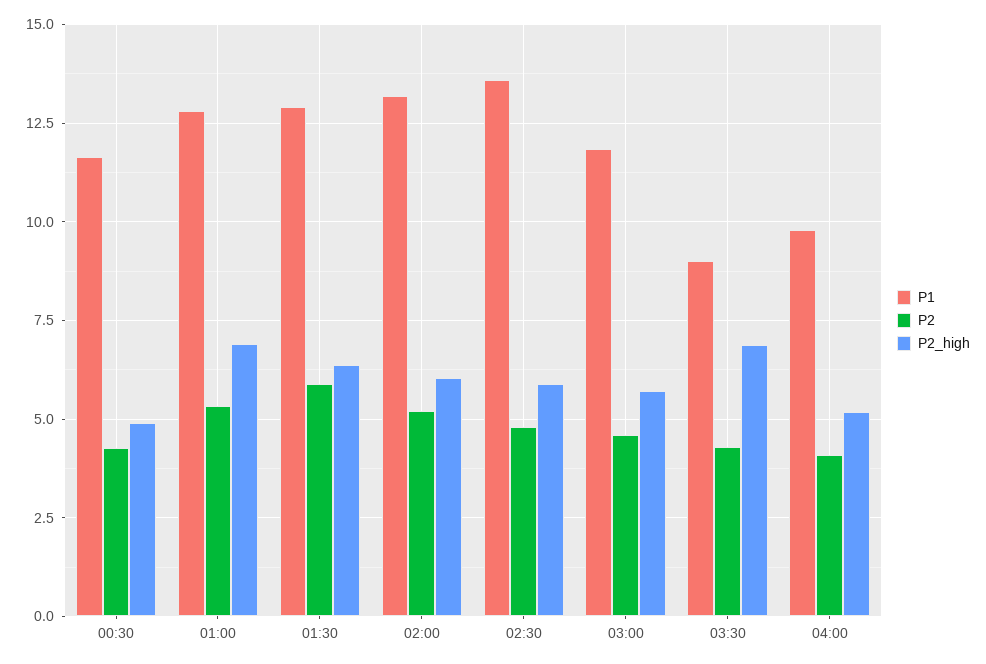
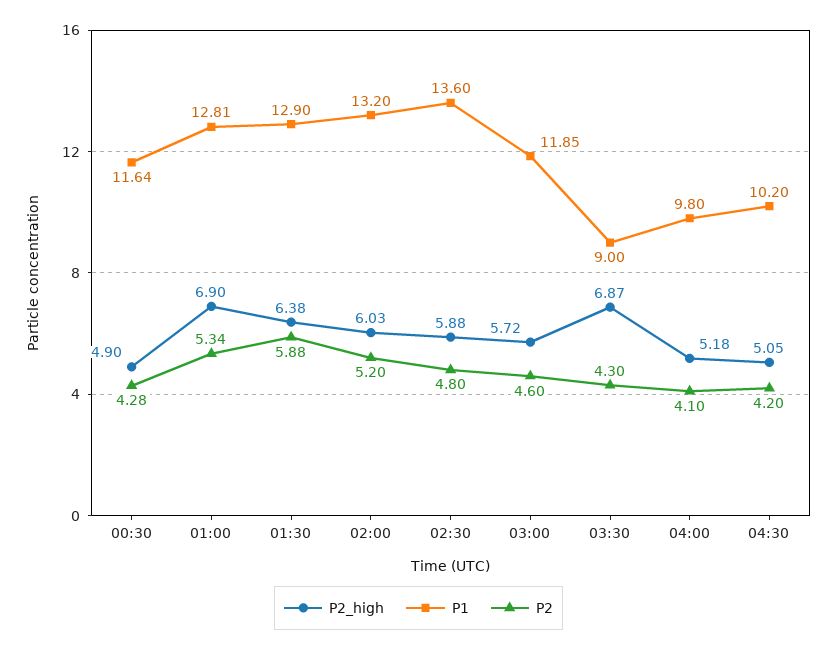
P2_high, 04:30: none -> 5.05
P1, 04:30: none -> 10.2
P2, 04:30: none -> 4.2

